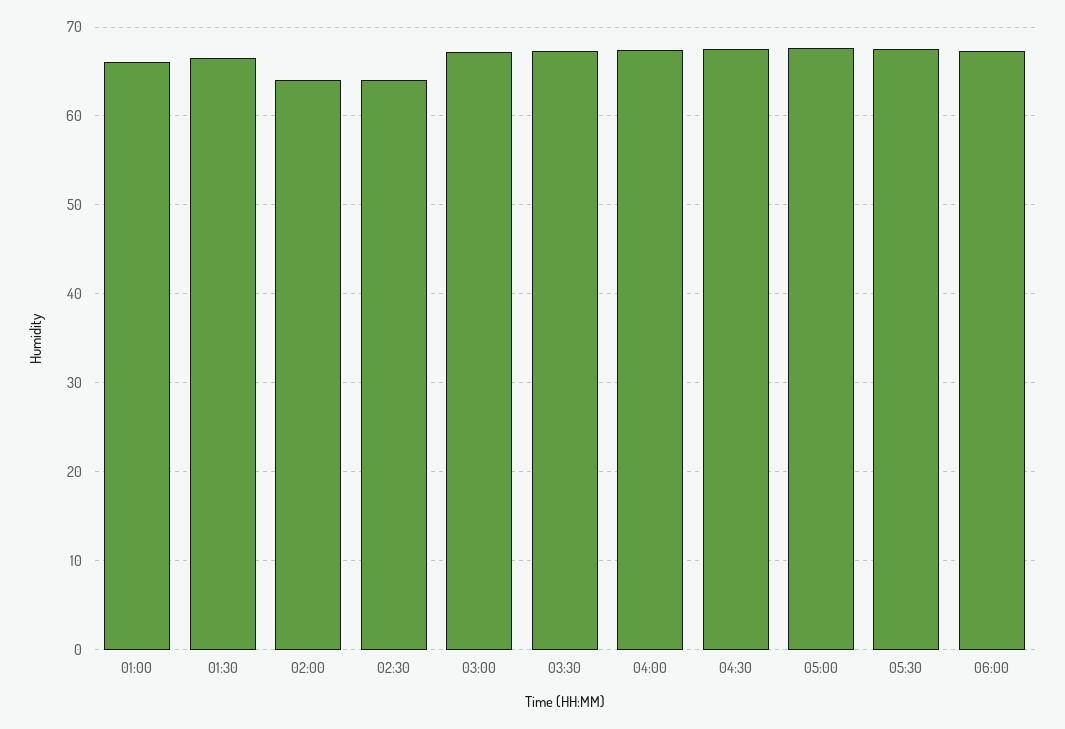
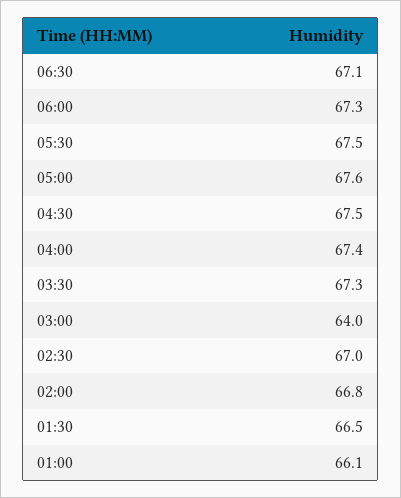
02:00: 64 -> 66.8
02:30: 64 -> 67
03:00: 67 -> 64
06:30: none -> 67.1

